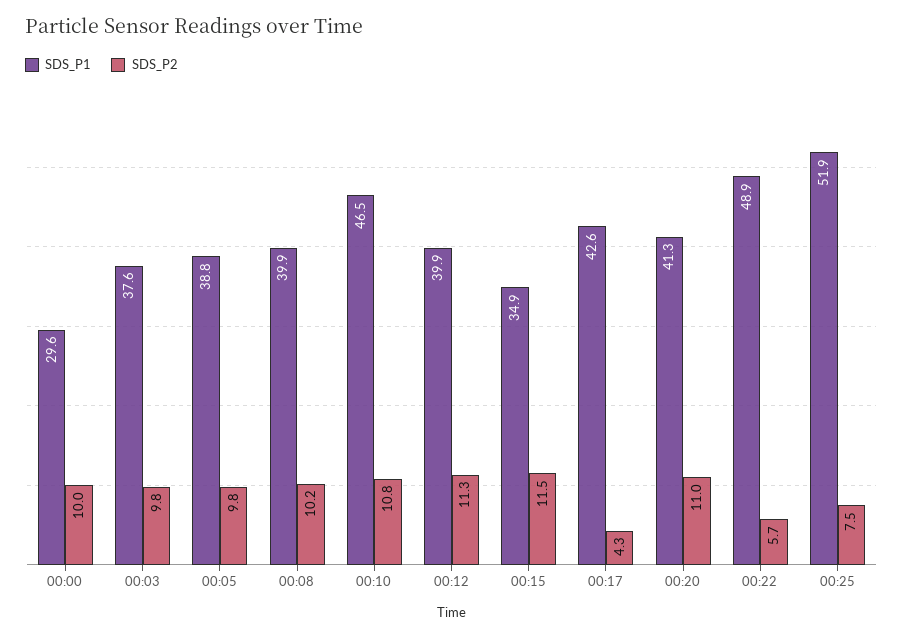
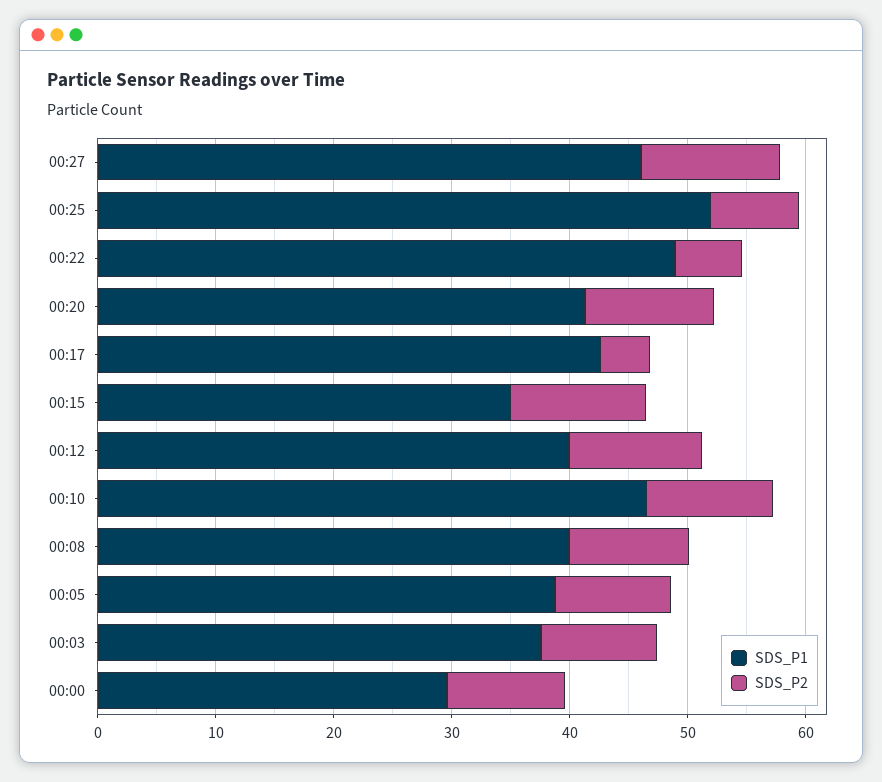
SDS_P1, 00:27: none -> 46
SDS_P2, 00:27: none -> 12

